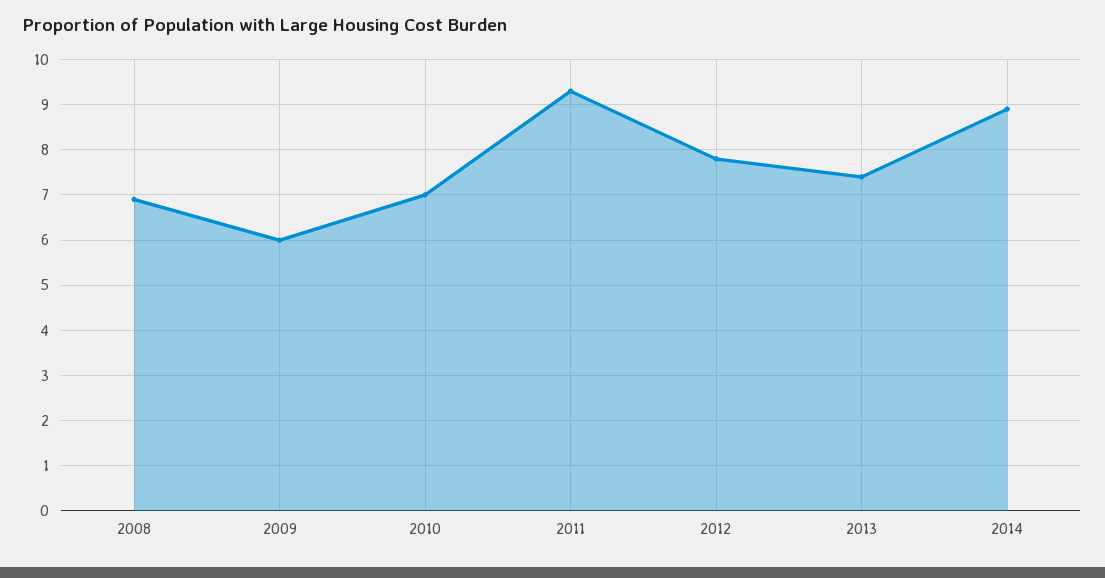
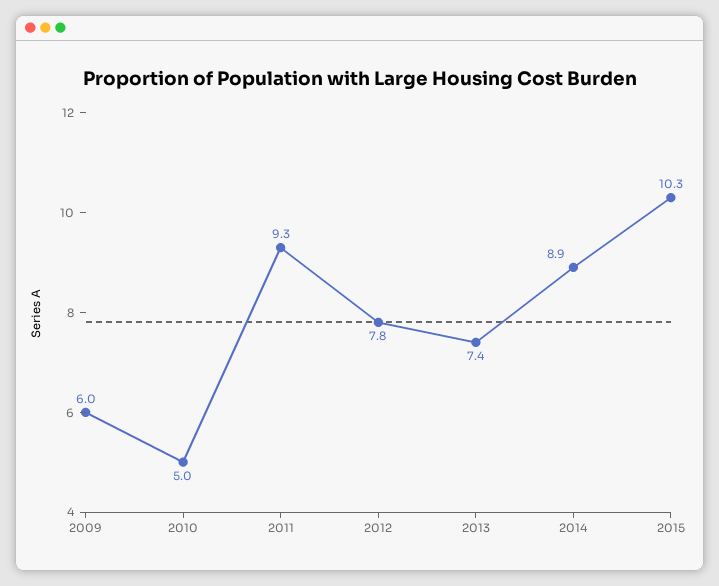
2008: 7 -> none
2010: 7 -> 5
2015: none -> 10.3

